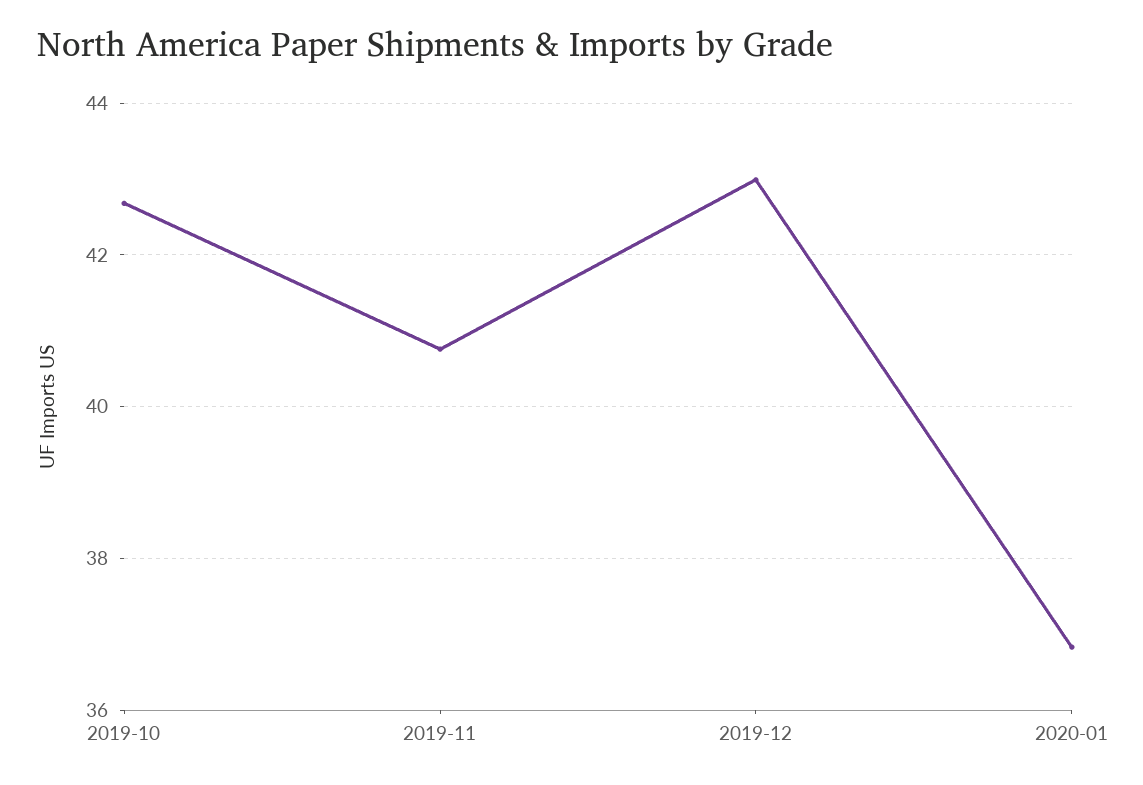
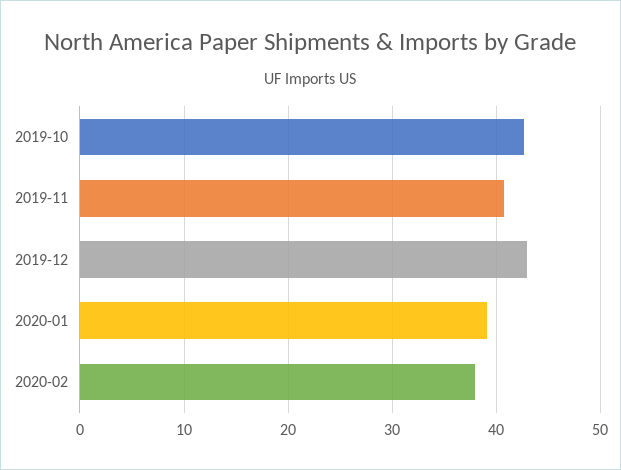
2020-01: 36.8 -> 39
2020-02: none -> 38

